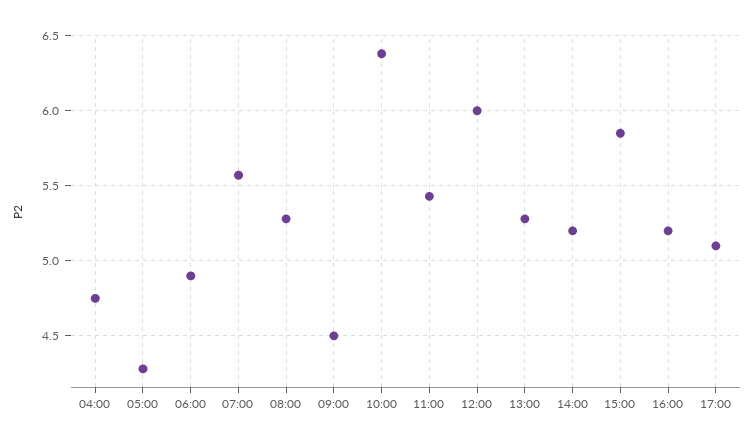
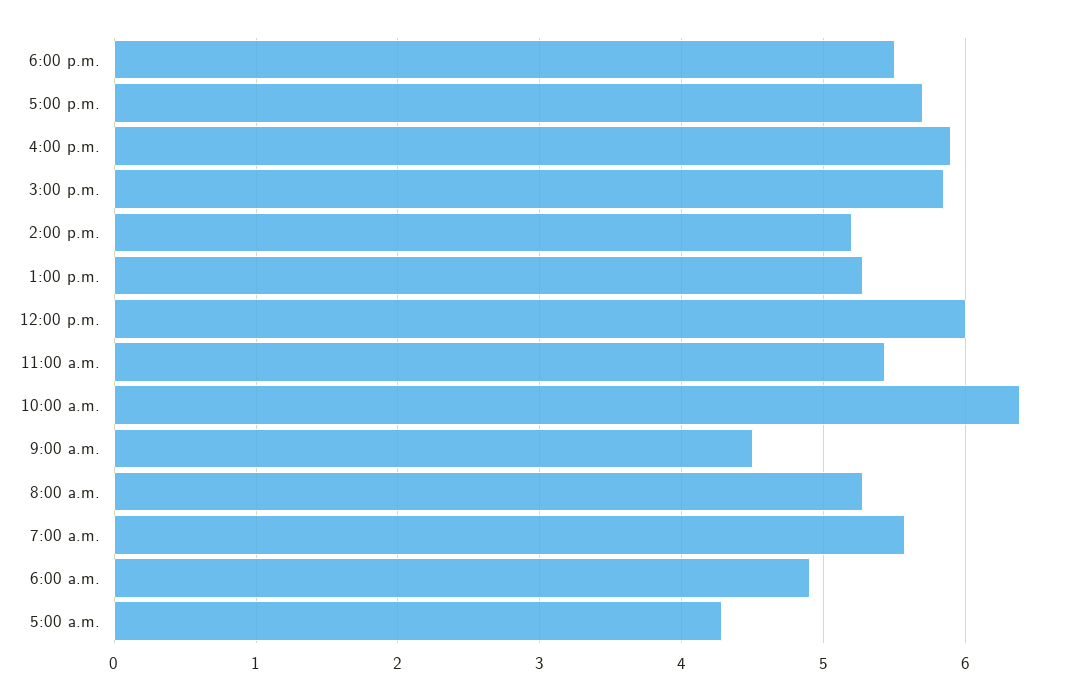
04:00: 4.75 -> none
16:00: 5.2 -> 5.9
17:00: 5.1 -> 5.7
6:00 p.m.: none -> 5.5

